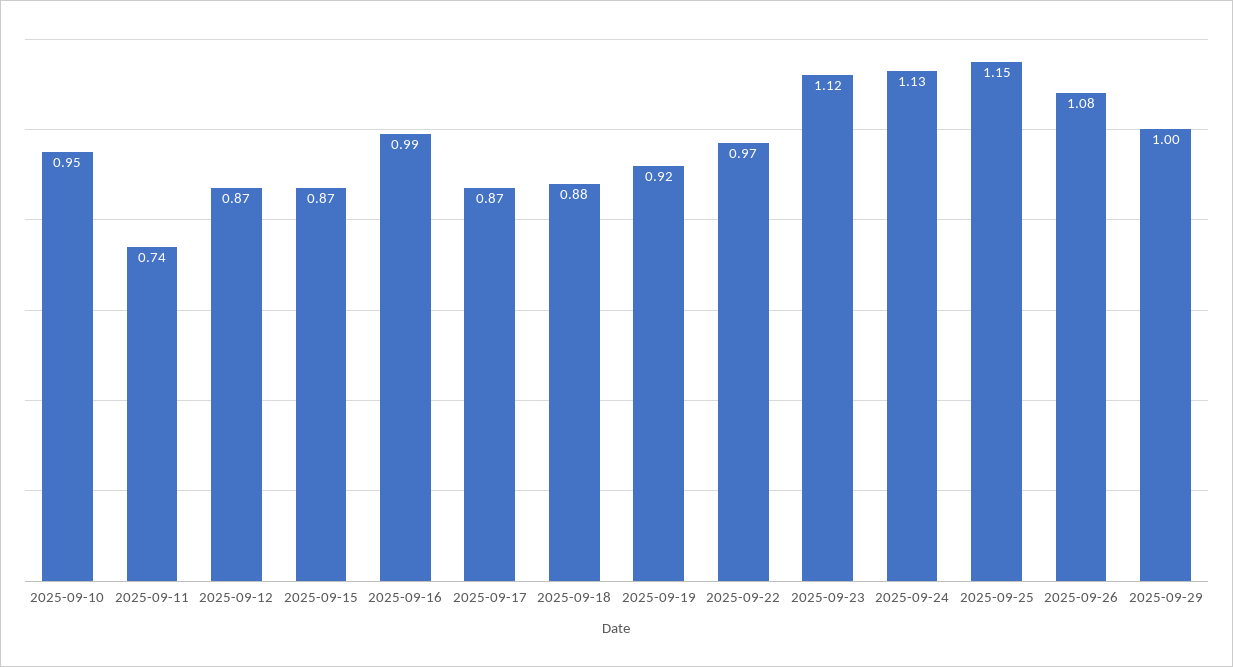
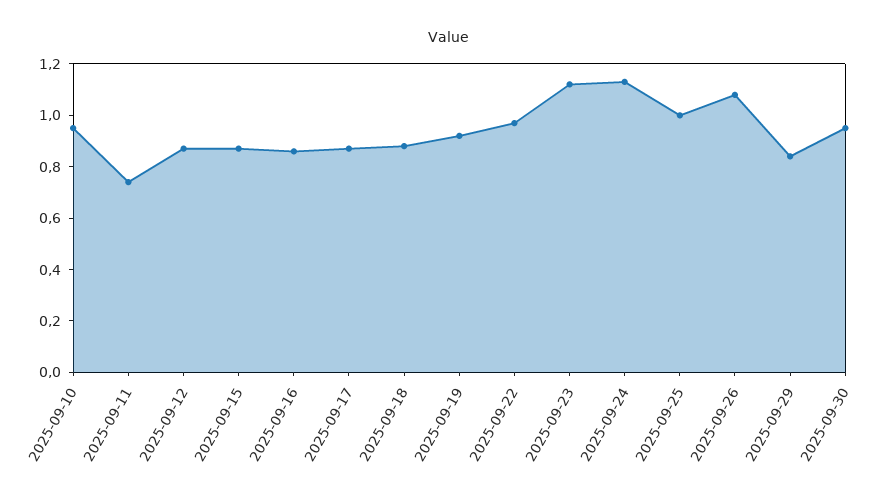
2025-09-16: 0.99 -> 0.85
2025-09-25: 1.15 -> 1
2025-09-29: 1 -> 0.85
2025-09-30: none -> 0.95

